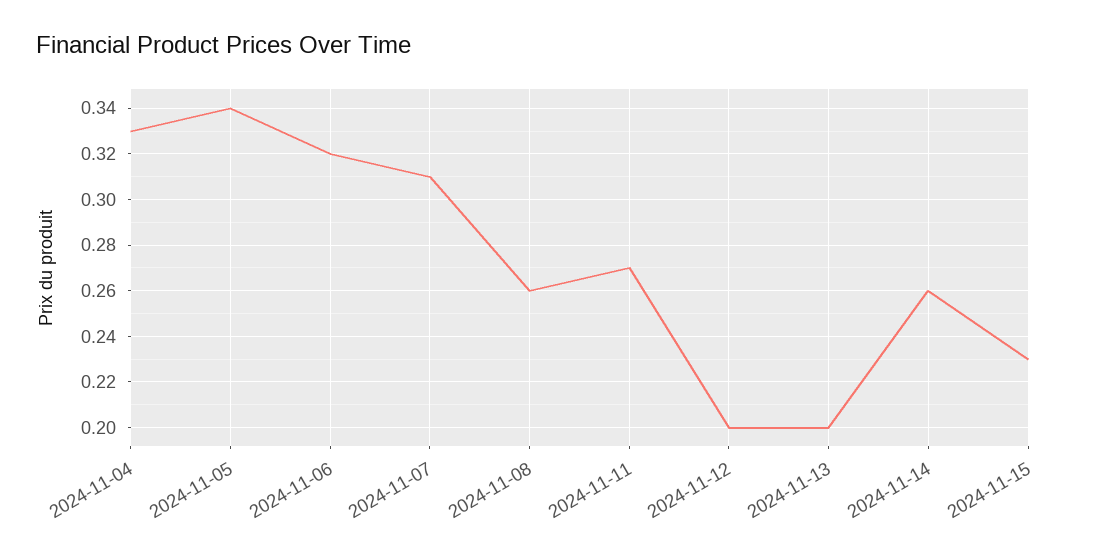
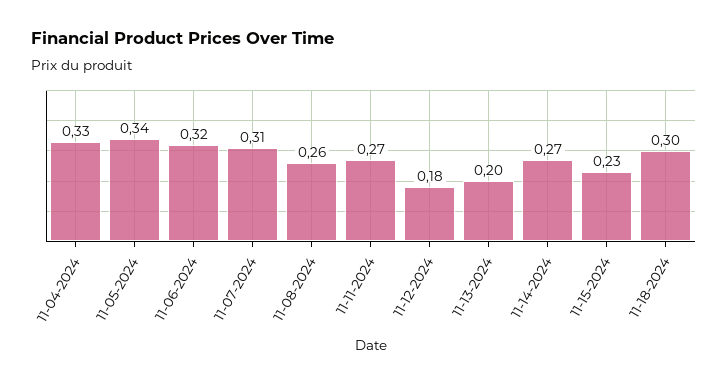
2024-11-12: 0.2 -> 0.18
2024-11-14: 0.26 -> 0.27
11-18-2024: none -> 0.3

